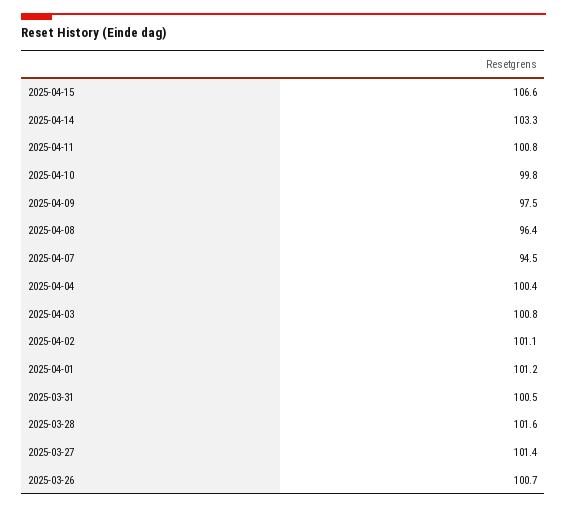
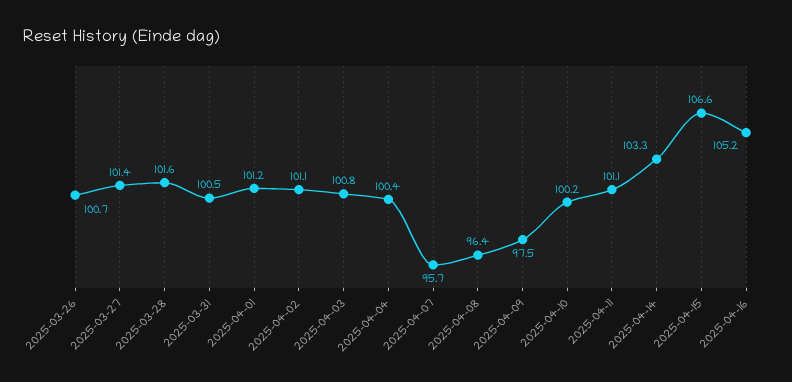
2025-04-11: 100.8 -> 101.1
2025-04-10: 99.8 -> 100.2
2025-04-07: 94.5 -> 95.7
2025-04-16: none -> 105.2

